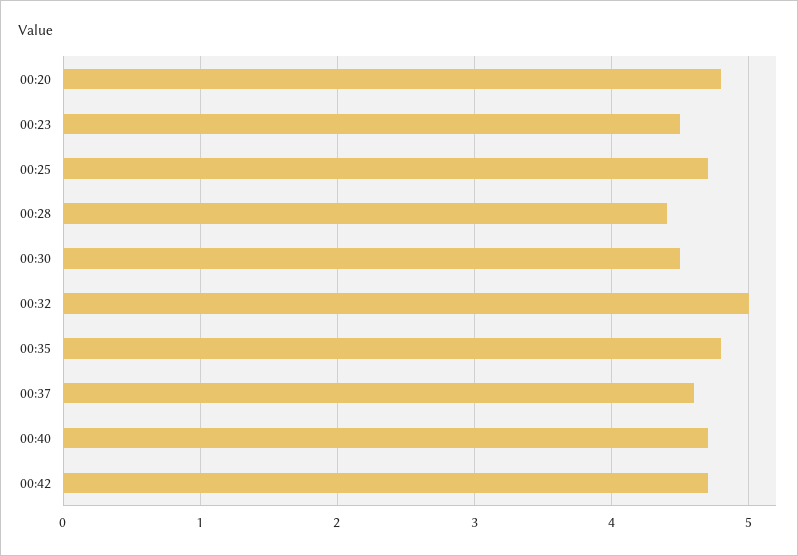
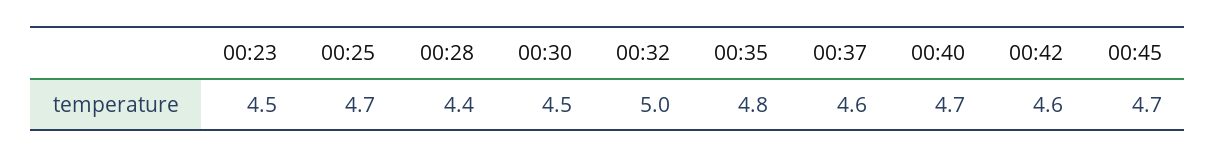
00:20: 4.8 -> none
00:42: 4.7 -> 4.6
00:45: none -> 4.7

